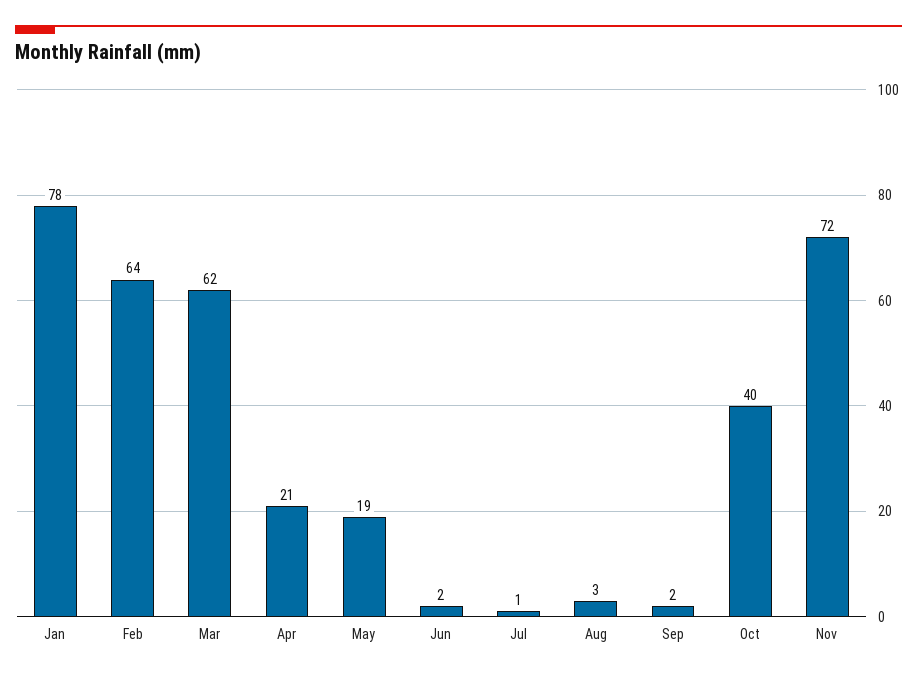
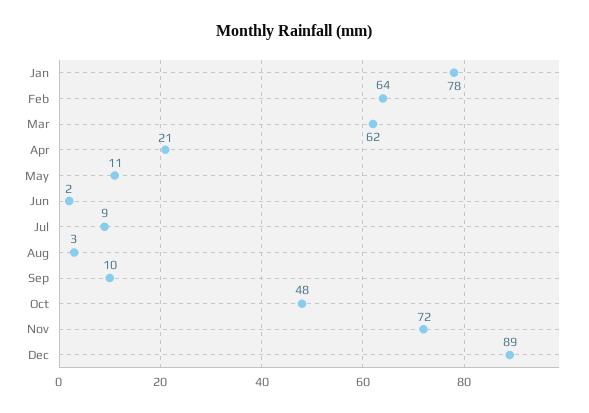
May: 19 -> 11
Jul: 1 -> 9
Sep: 2 -> 10
Oct: 40 -> 48
Dec: none -> 89

